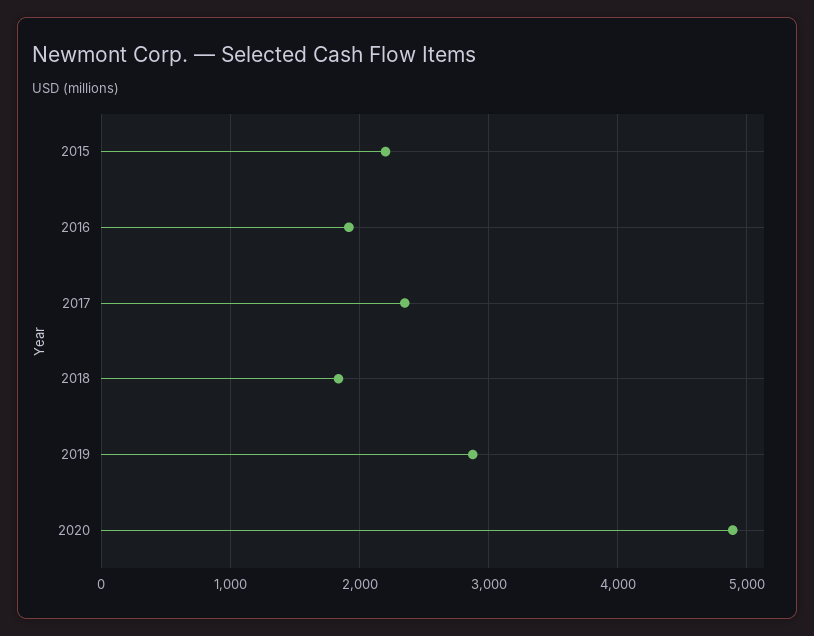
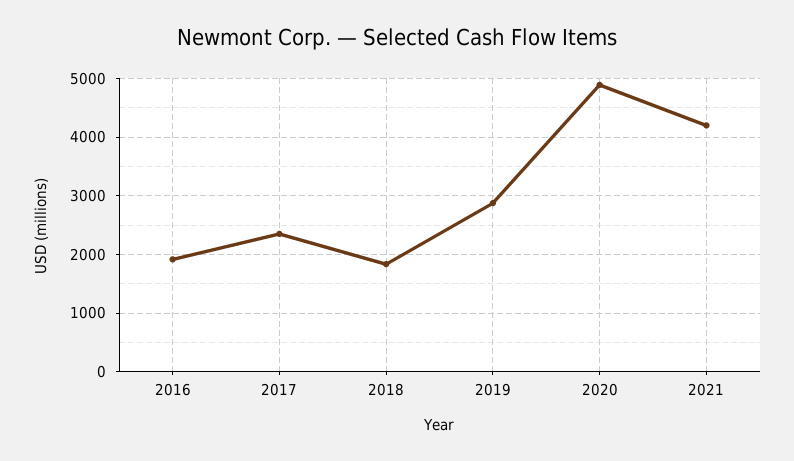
2015: 2200 -> none
2021: none -> 4200

